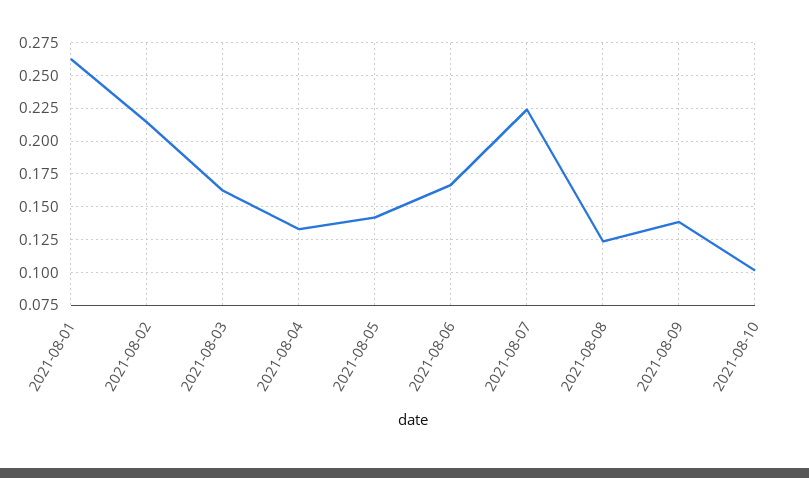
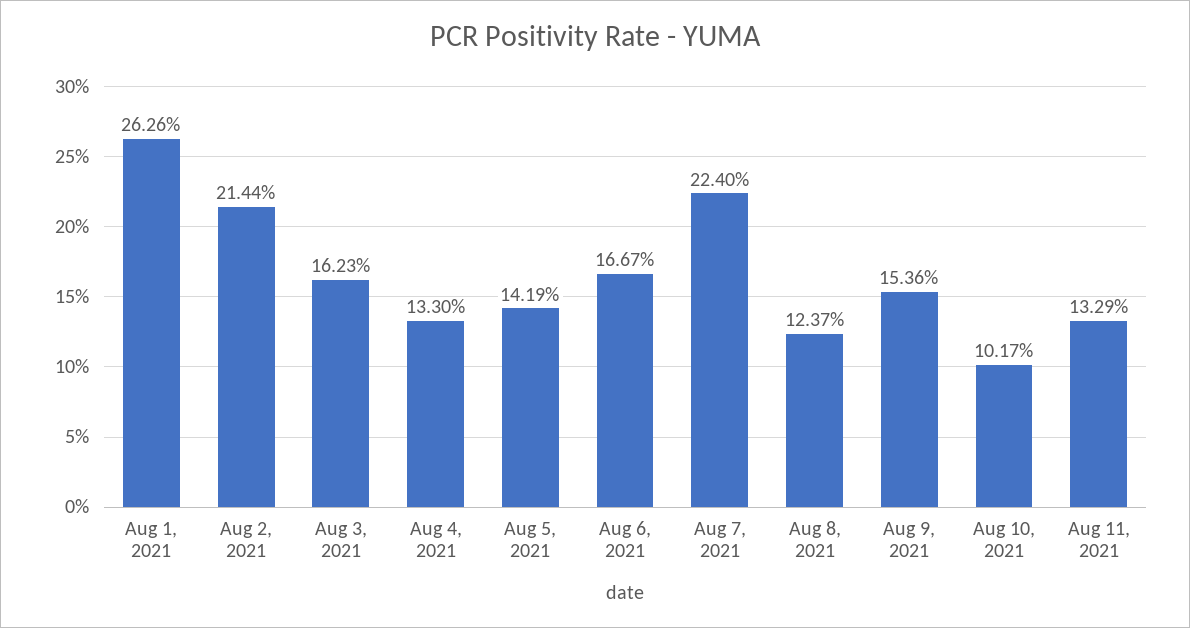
2021-08-09: 0.14 -> 0.1536
Aug 11, 2021: none -> 0.1329

